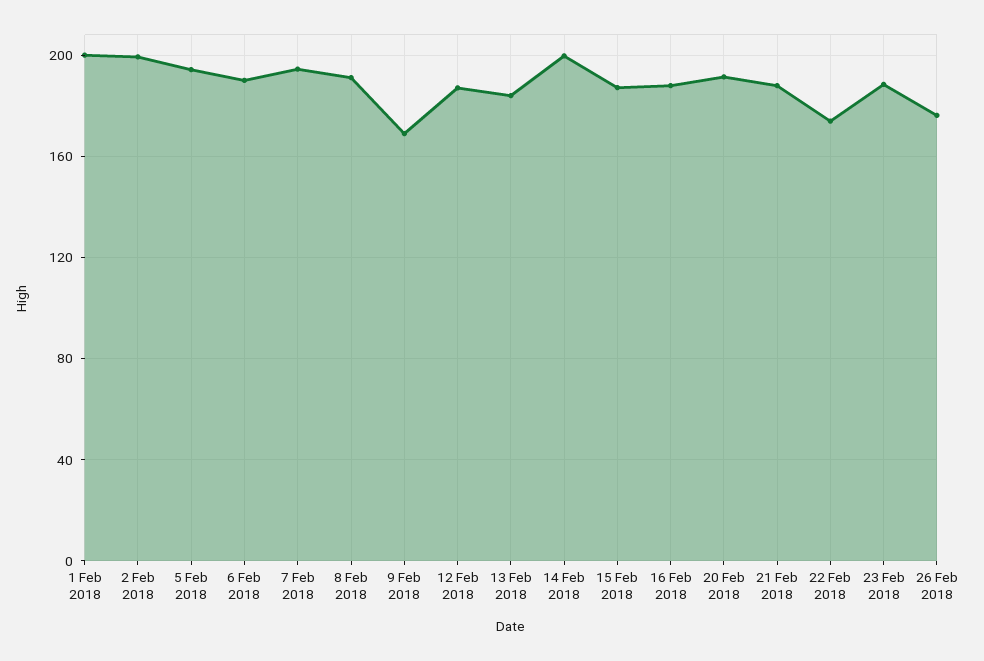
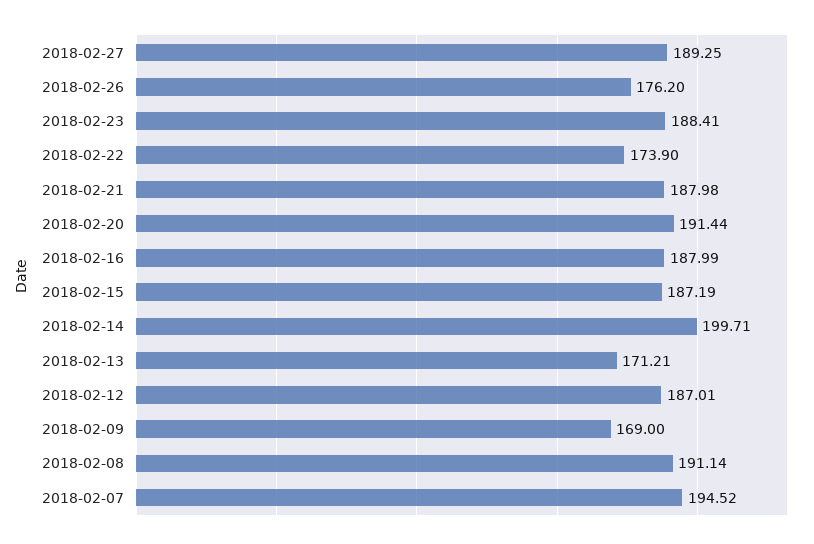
1 Feb 2018: 200 -> none
2 Feb 2018: 200 -> none
5 Feb 2018: 195 -> none
6 Feb 2018: 190 -> none
13 Feb 2018: 185 -> 171.21
2018-02-27: none -> 189.25

